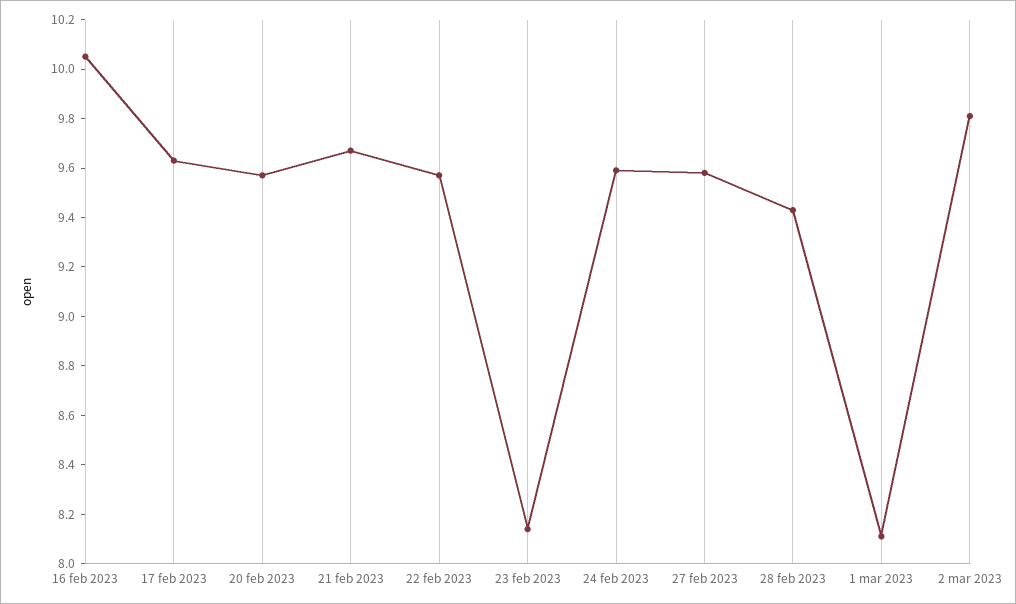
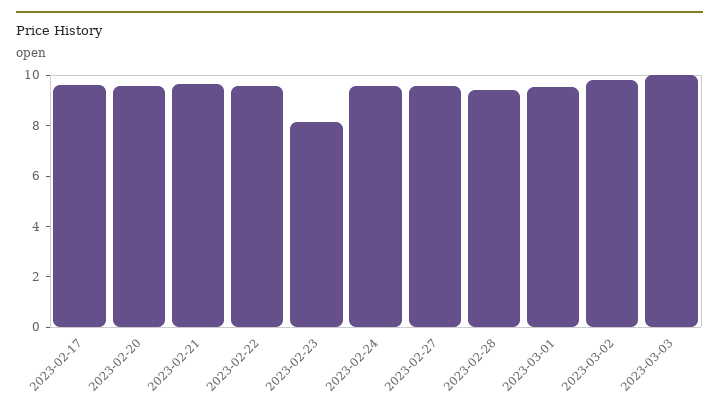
16 feb 2023: 10.05 -> none
1 mar 2023: 8.1 -> 9.5
2023-03-03: none -> 10

